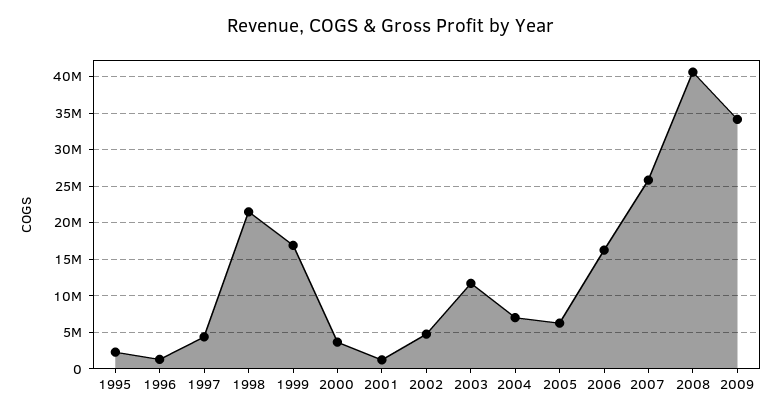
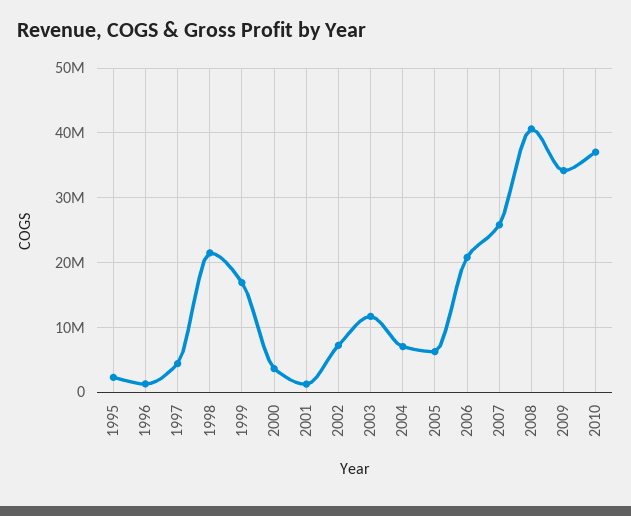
2002: 5000000 -> 7000000
2006: 16000000 -> 21000000
2010: none -> 37000000

